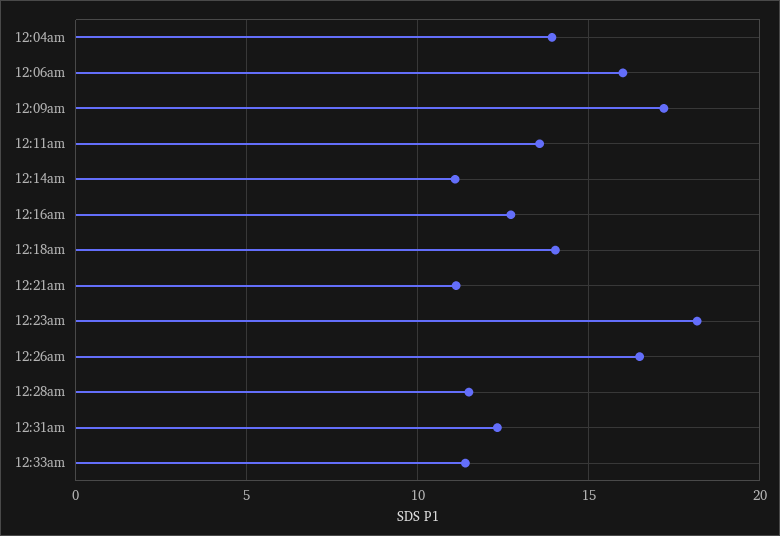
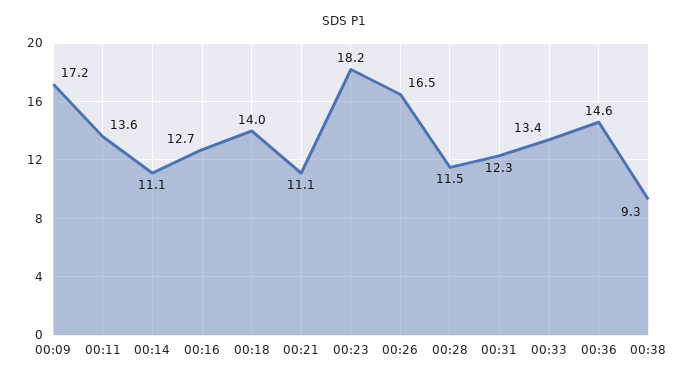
12:04am: 14 -> none
12:06am: 16 -> none
12:33am: 11.5 -> 13.4
00:36: none -> 14.6
00:38: none -> 9.3

